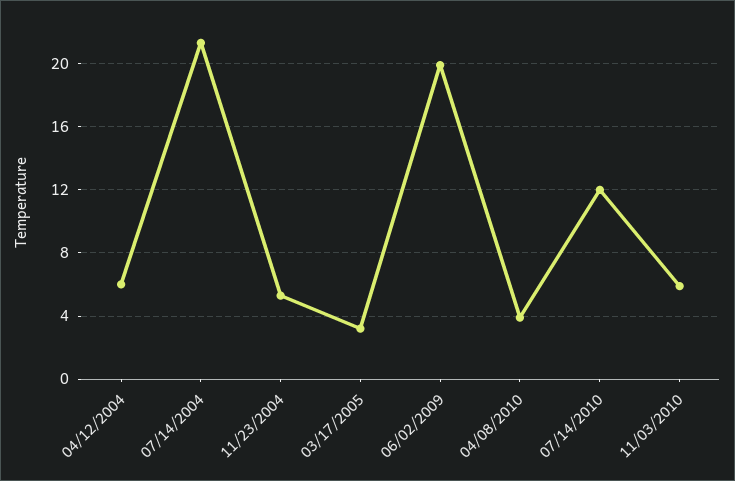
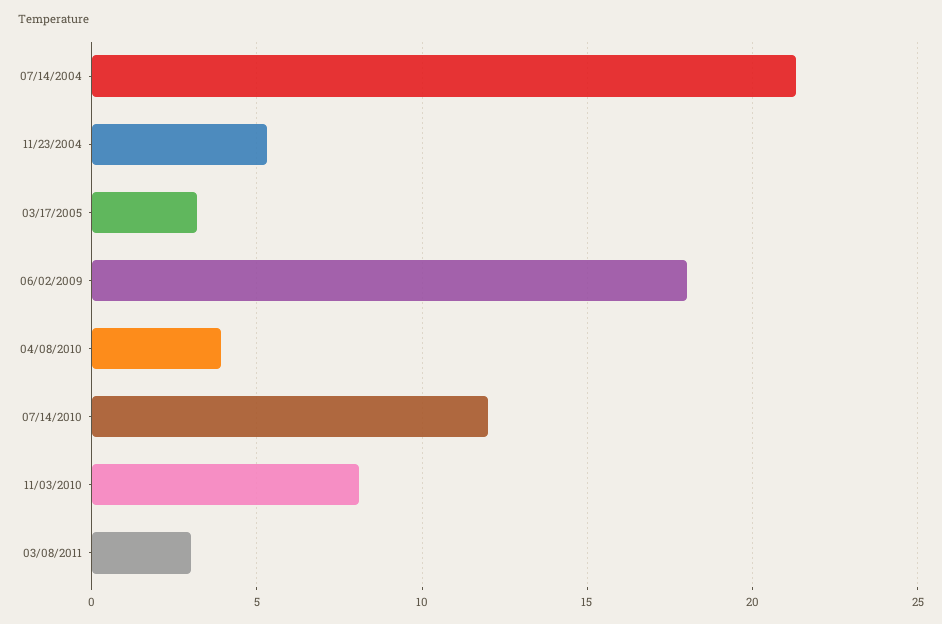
04/12/2004: 6 -> none
06/02/2009: 20 -> 18
11/03/2010: 6 -> 8
03/08/2011: none -> 3

